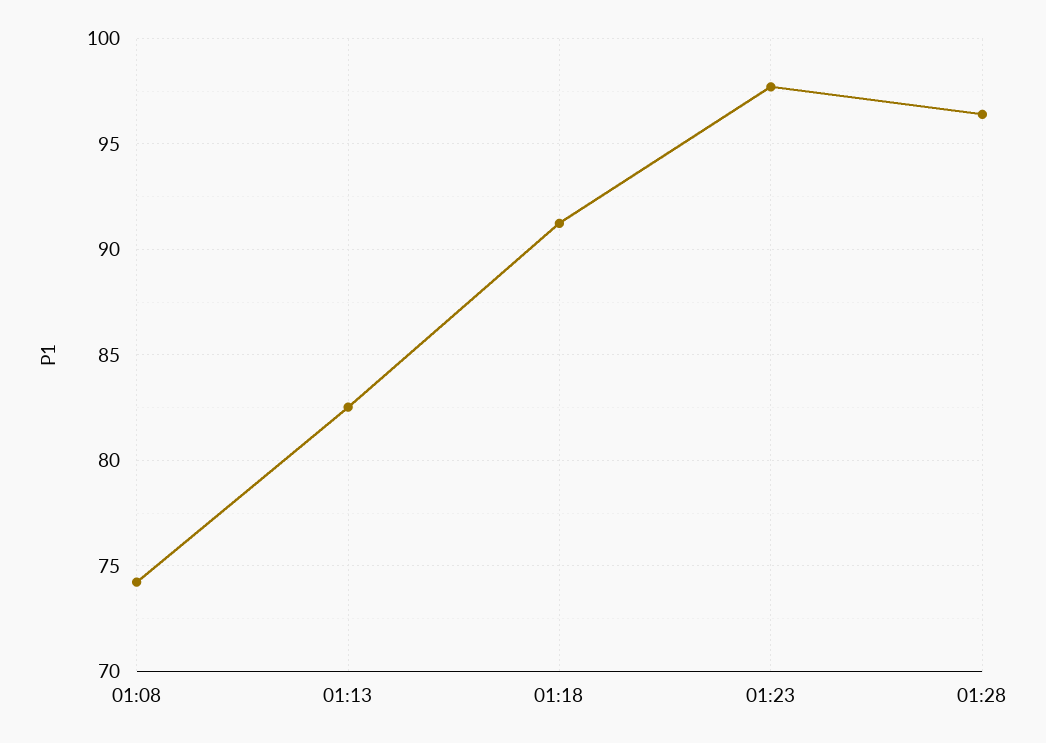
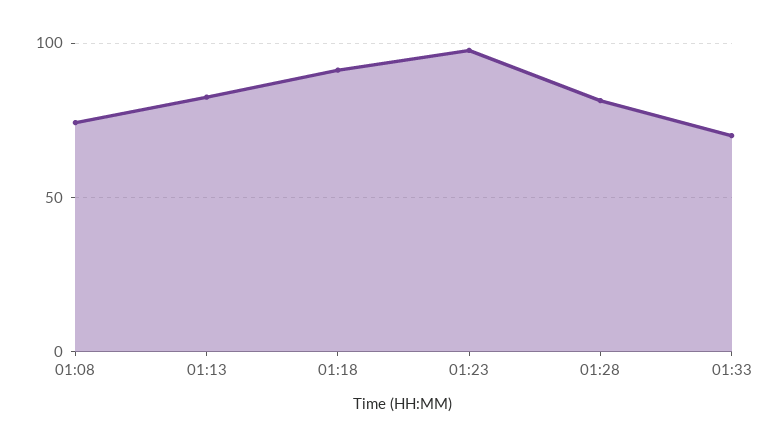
01:28: 96.5 -> 80
01:33: none -> 70

